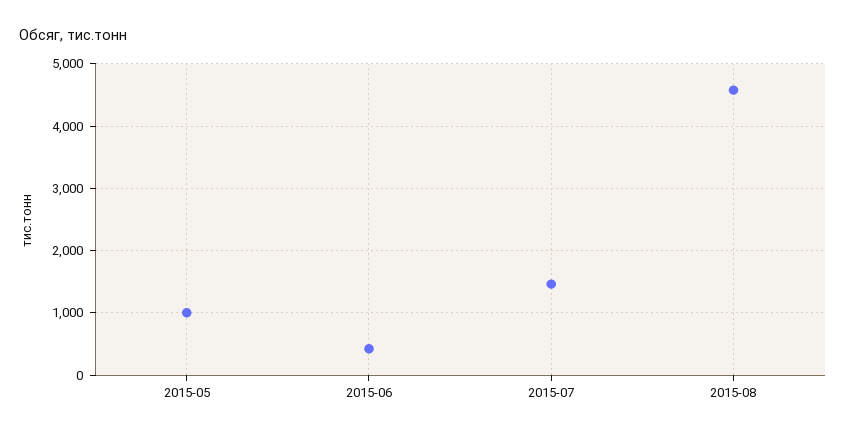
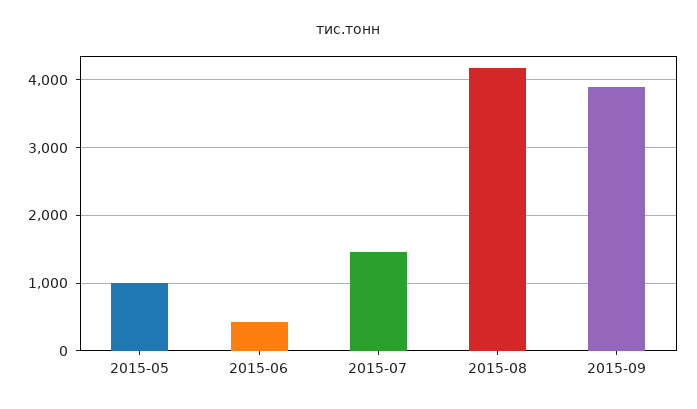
2015-08: 4600 -> 4200
2015-09: none -> 3900

